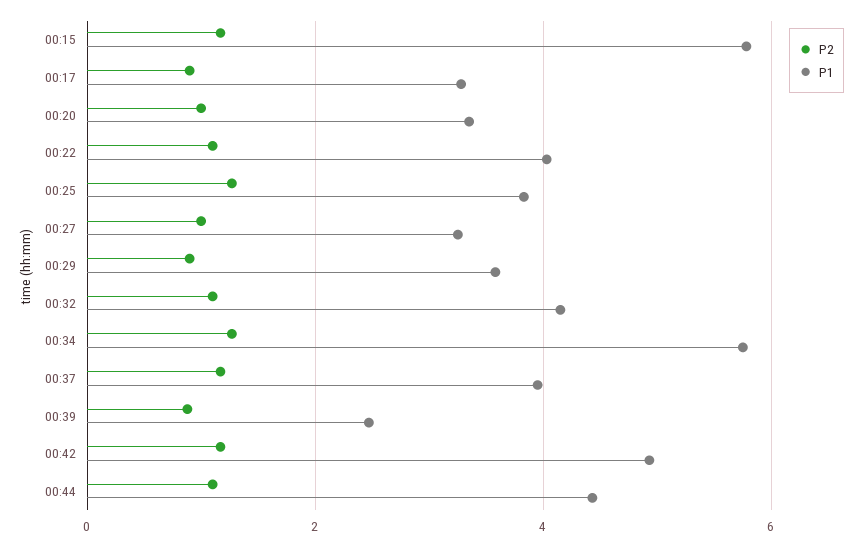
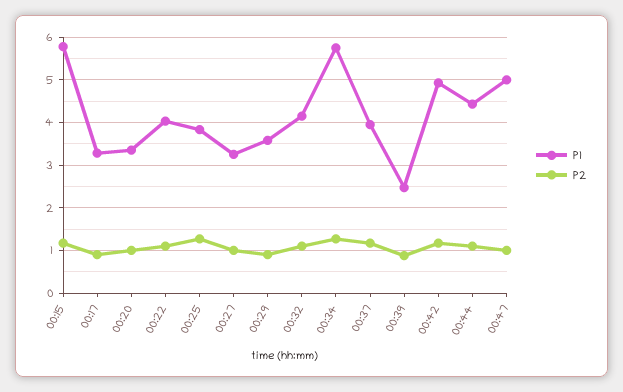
P1, 00:47: none -> 5
P2, 00:47: none -> 1

